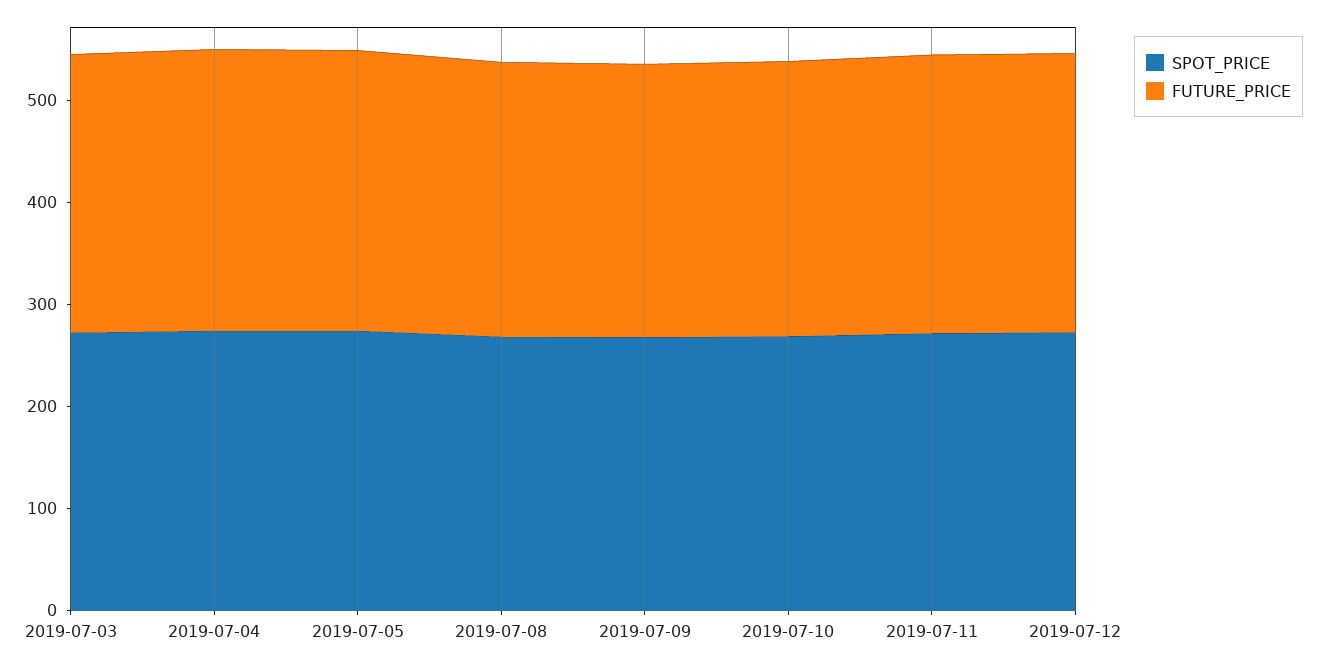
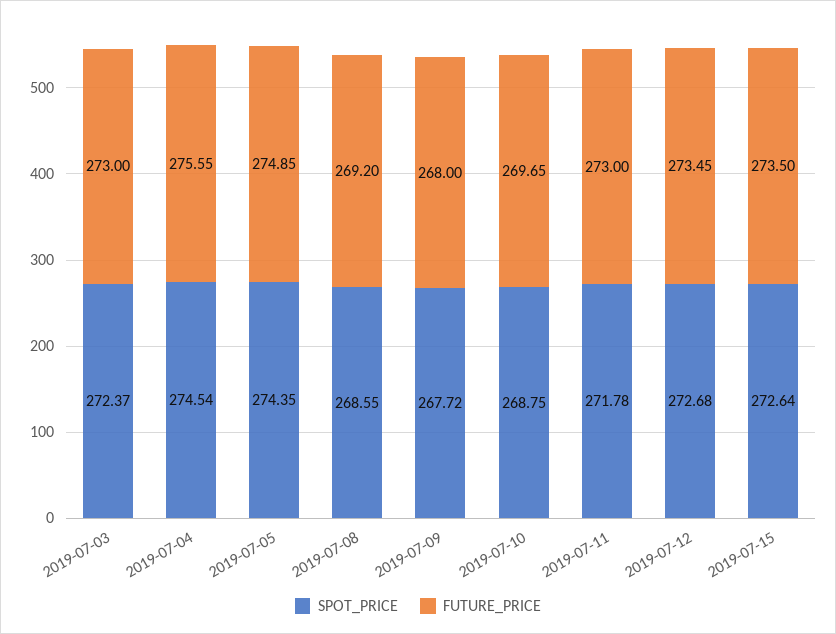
SPOT_PRICE, 2019-07-15: none -> 272.64
FUTURE_PRICE, 2019-07-15: none -> 273.5

